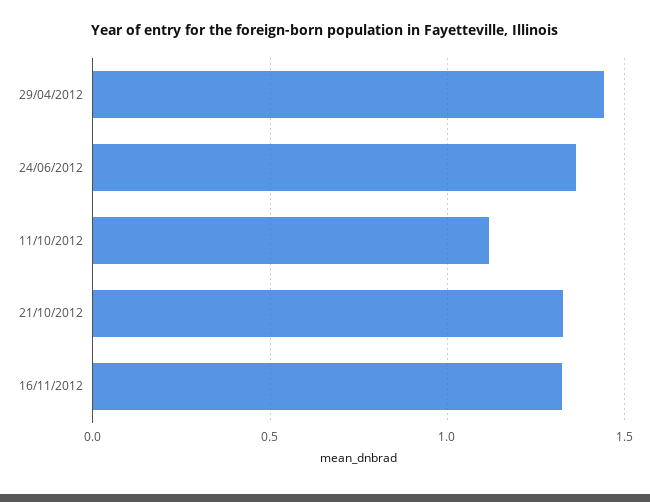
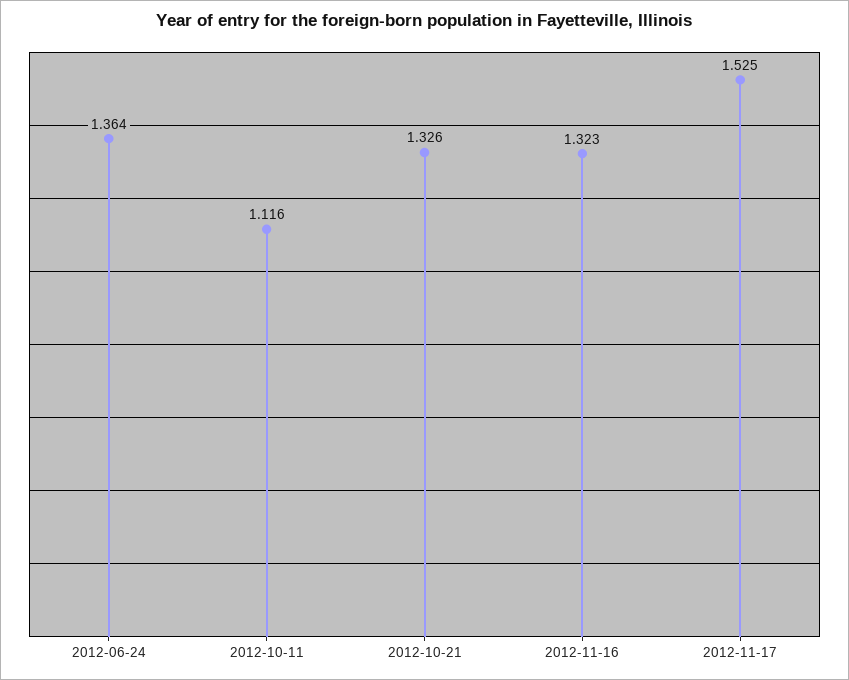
29/04/2012: 1.45 -> none
2012-11-17: none -> 1.525

